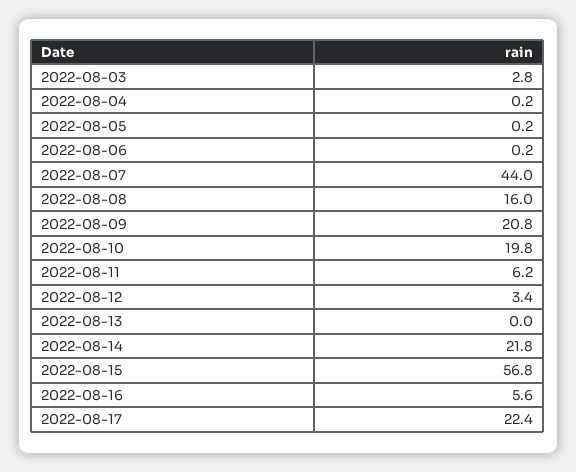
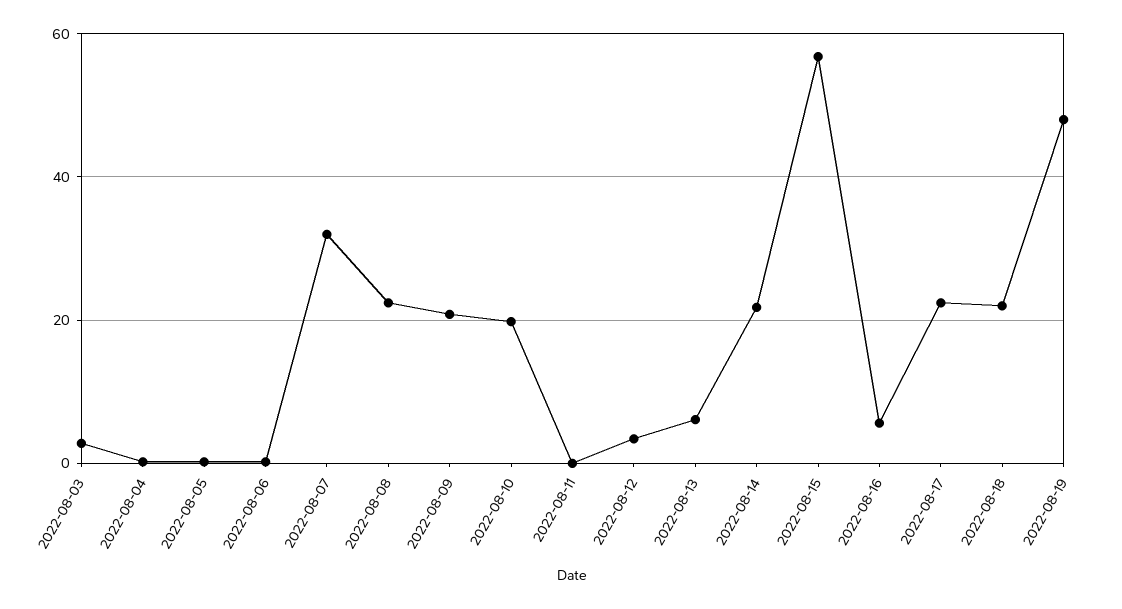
2022-08-07: 44 -> 32
2022-08-08: 16 -> 22
2022-08-11: 6.2 -> 0
2022-08-13: 0 -> 6
2022-08-18: none -> 22
2022-08-19: none -> 48

